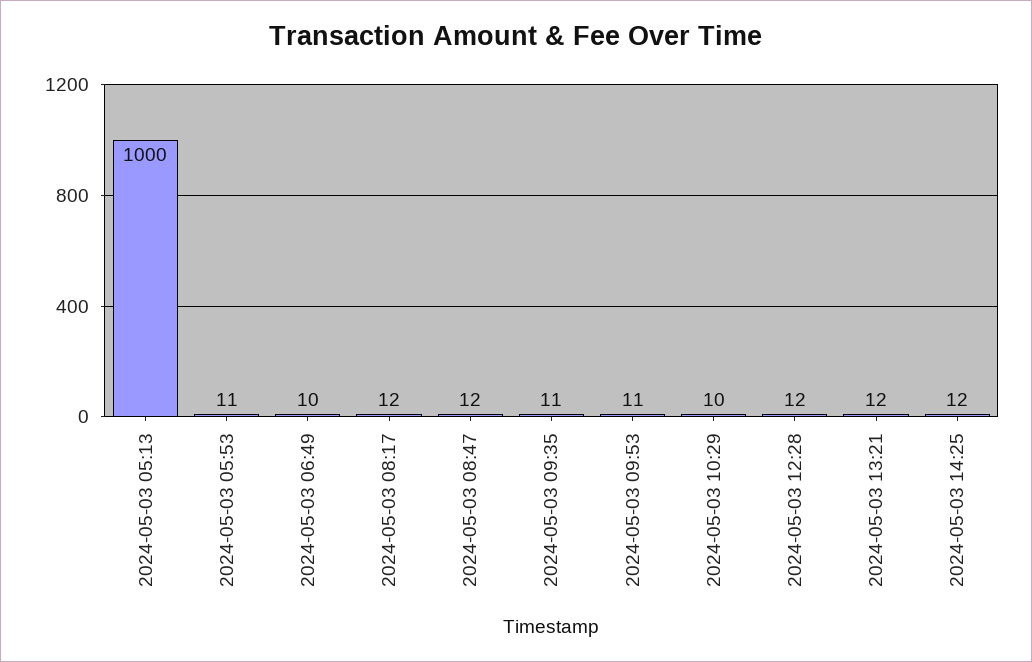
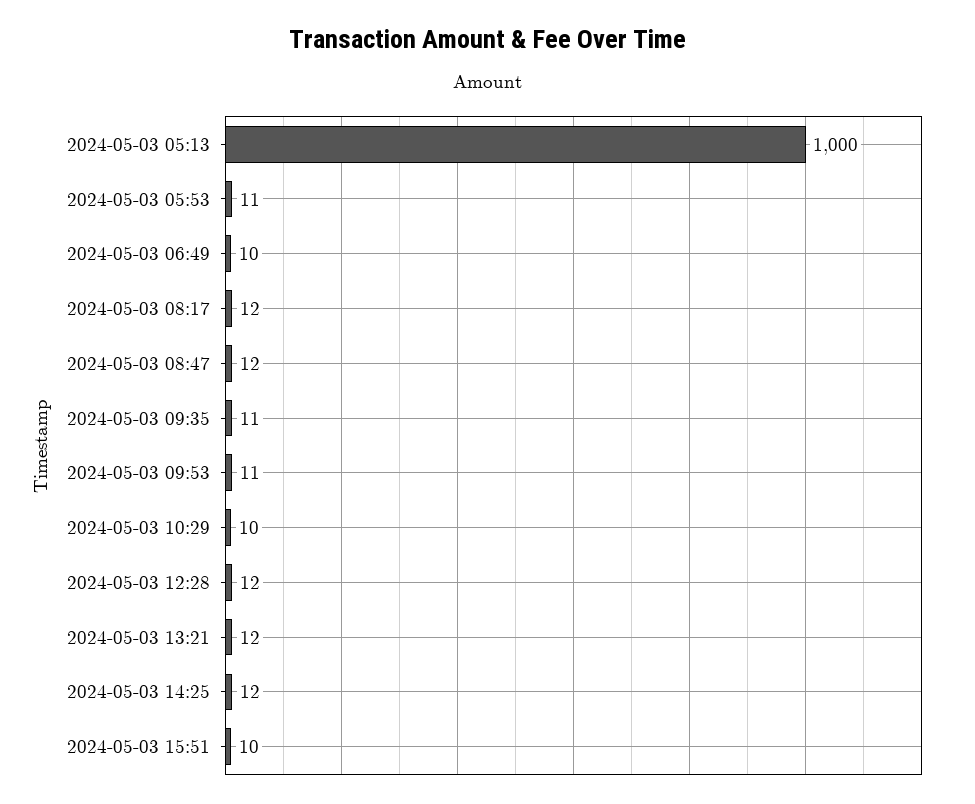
2024-05-03 15:51: none -> 10

